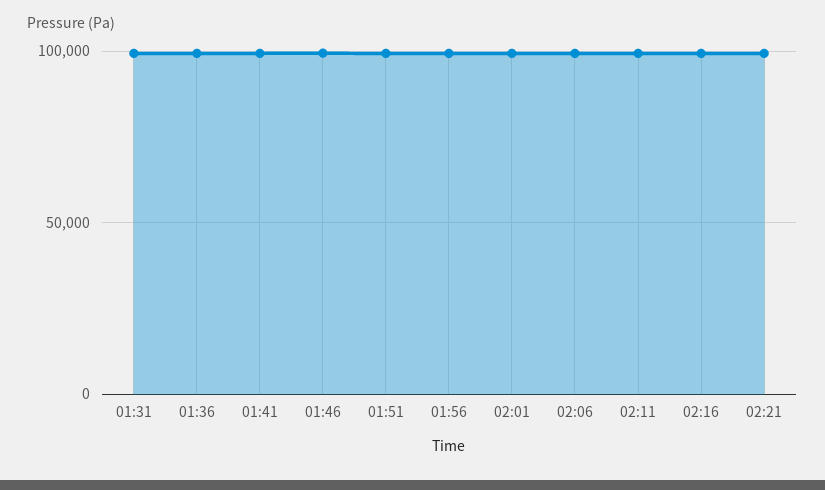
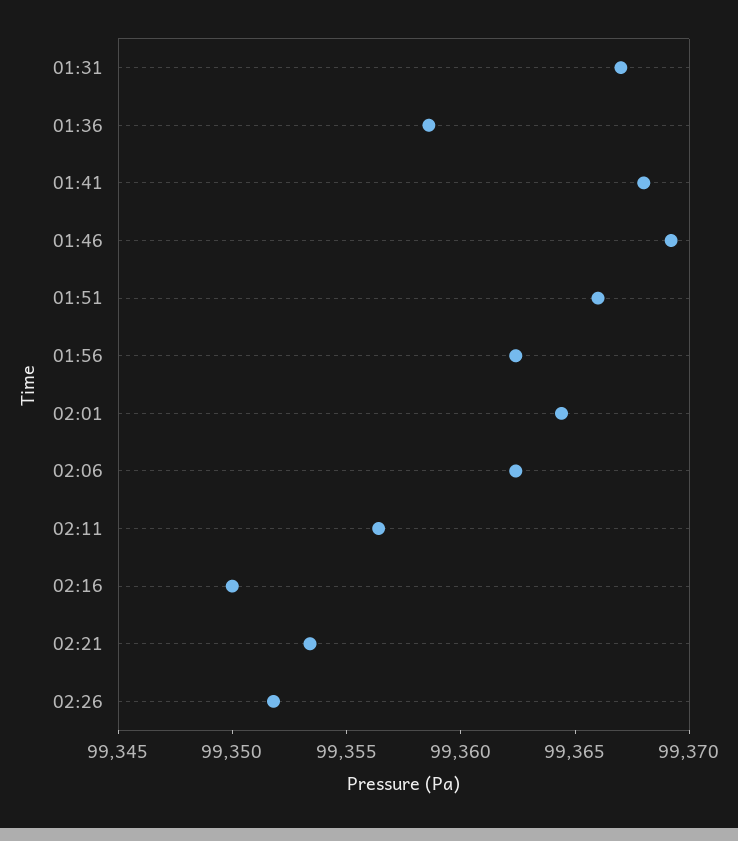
02:26: none -> 99352

